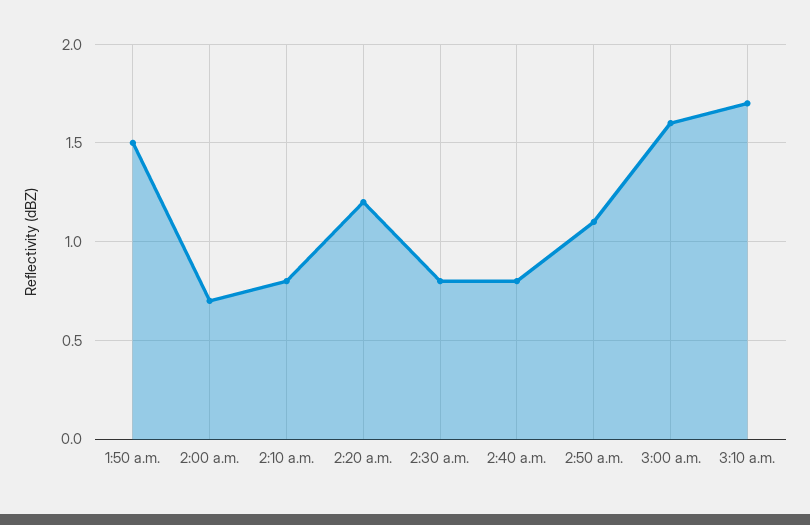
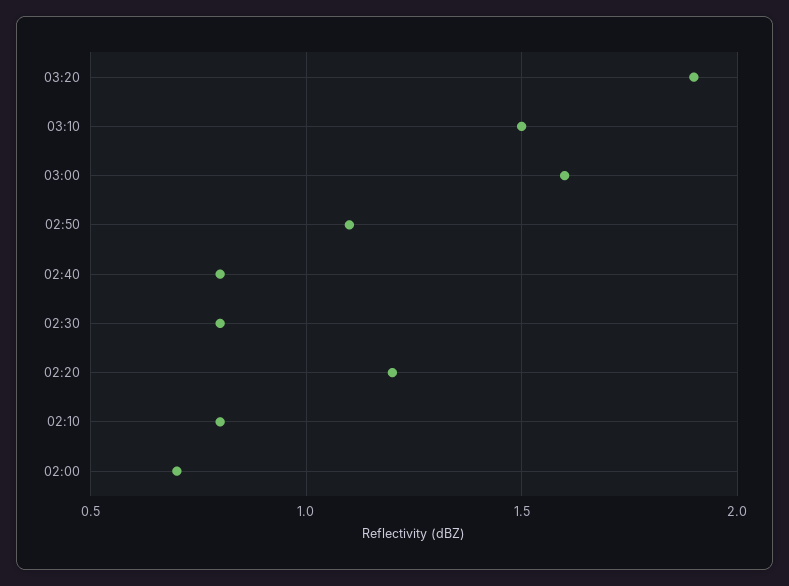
1:50 a.m.: 1.5 -> none
3:10 a.m.: 1.7 -> 1.5
03:20: none -> 1.9

